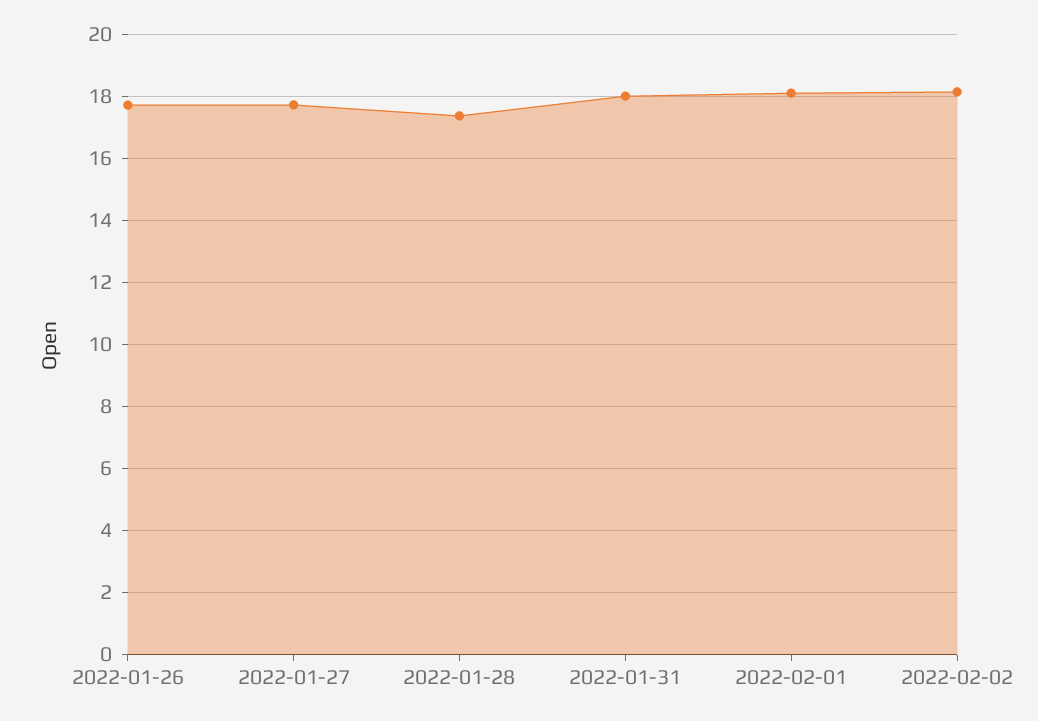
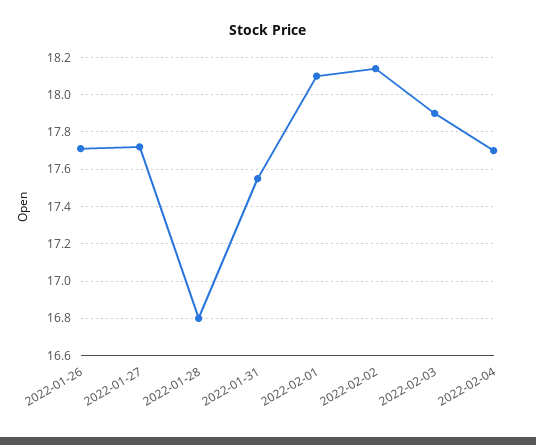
2022-01-28: 17.4 -> 16.8
2022-01-31: 18 -> 17.55
2022-02-03: none -> 17.9
2022-02-04: none -> 17.7

